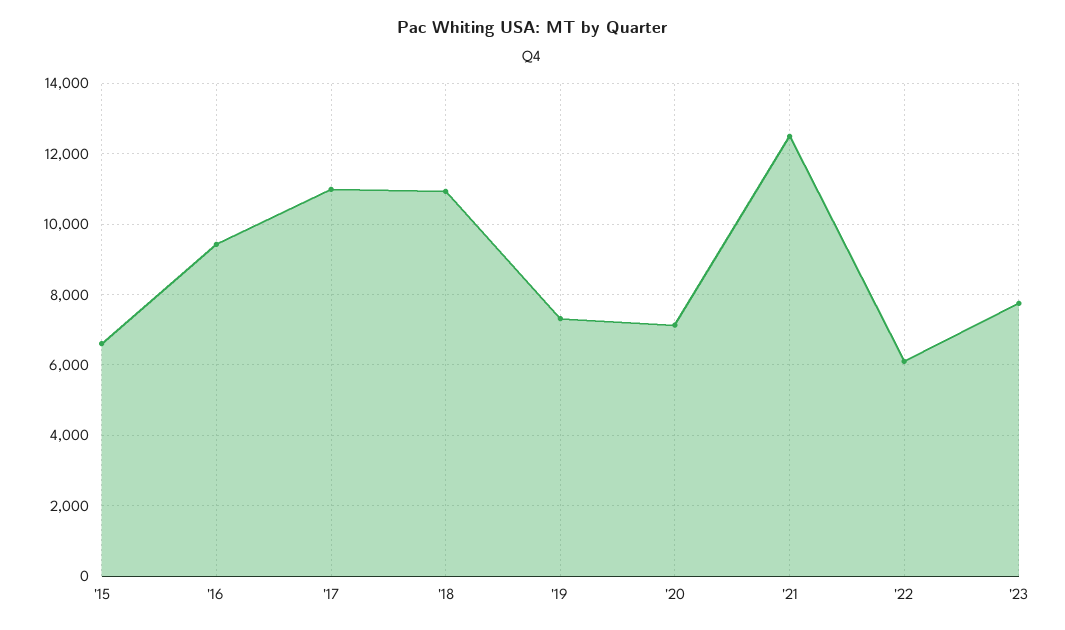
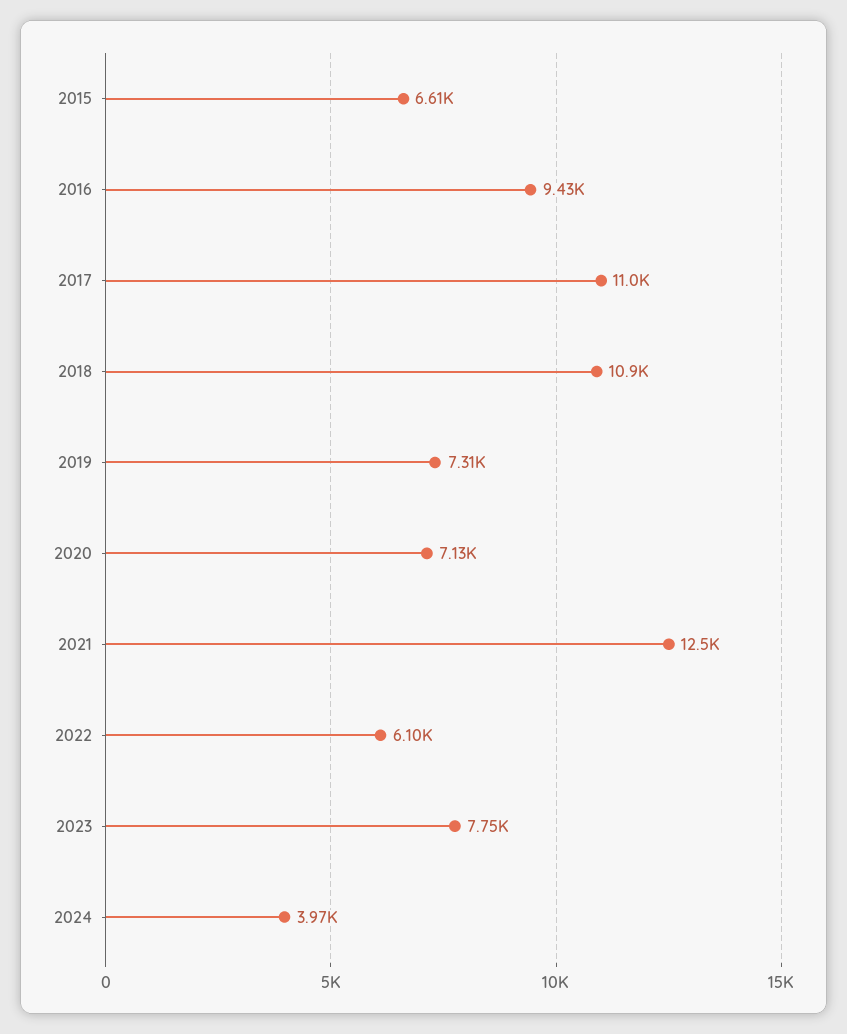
2024: none -> 3970

